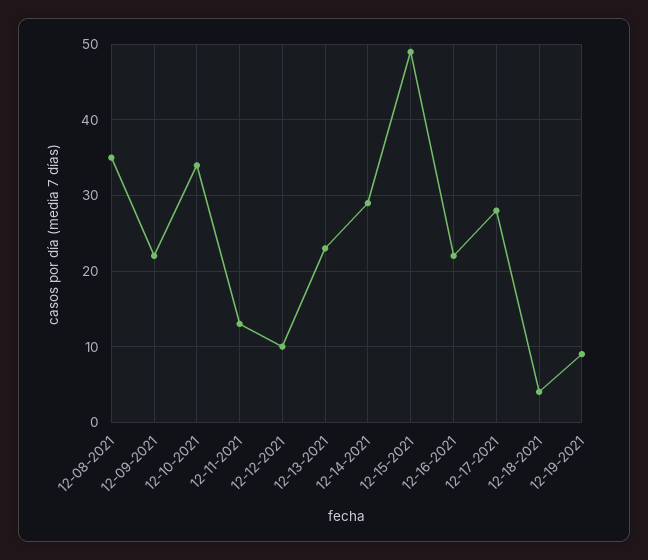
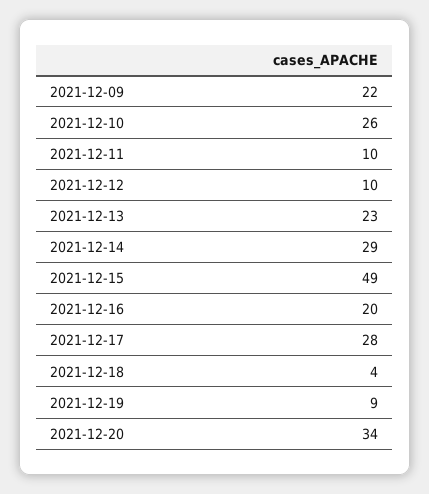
12-08-2021: 35 -> none
12-10-2021: 34 -> 26
12-11-2021: 13 -> 10
12-16-2021: 22 -> 20
2021-12-20: none -> 34

